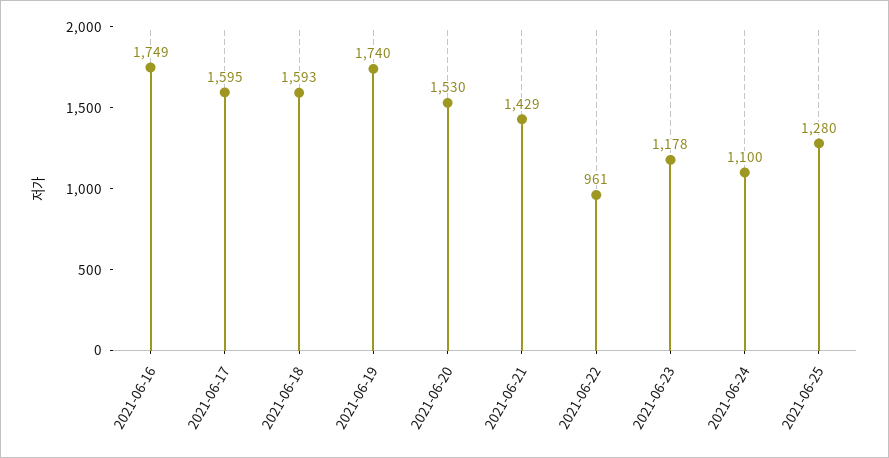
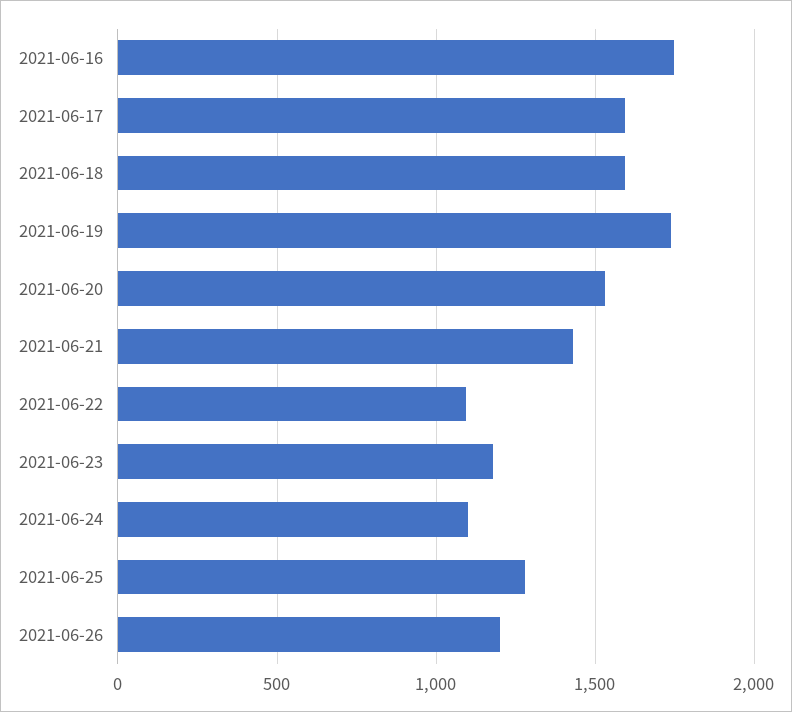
2021-06-22: 961 -> 1100
2021-06-26: none -> 1200

